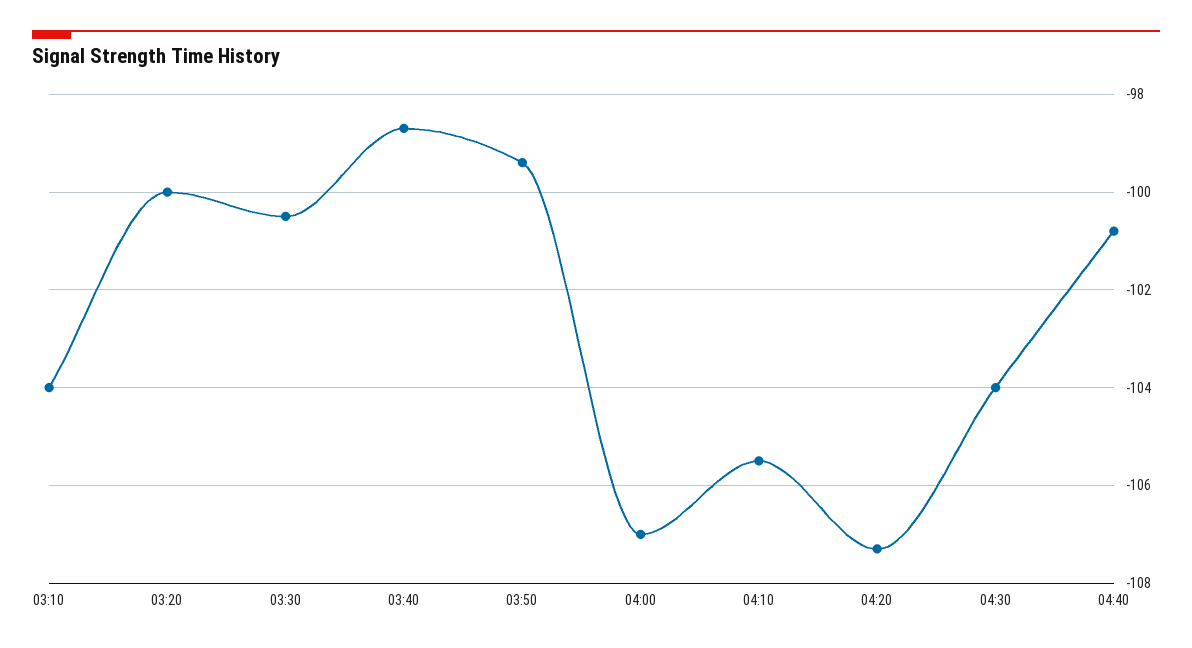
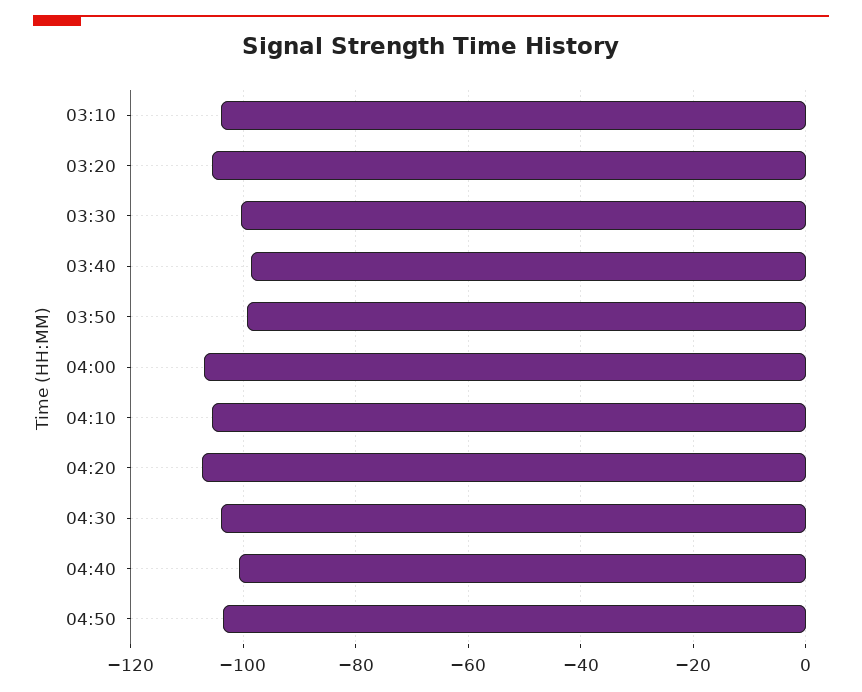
03:20: -100 -> -106
04:50: none -> -104

